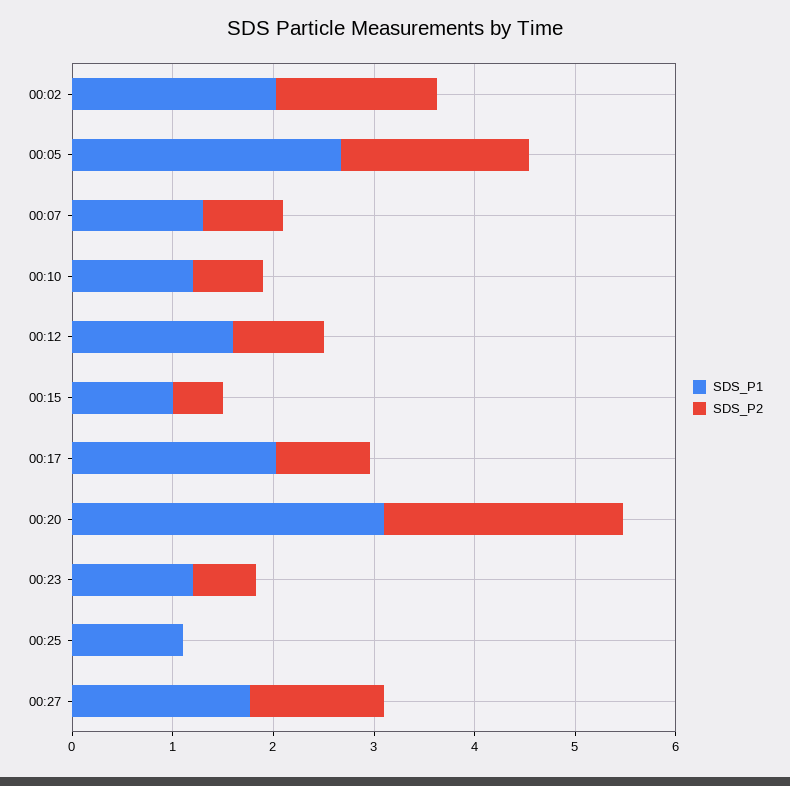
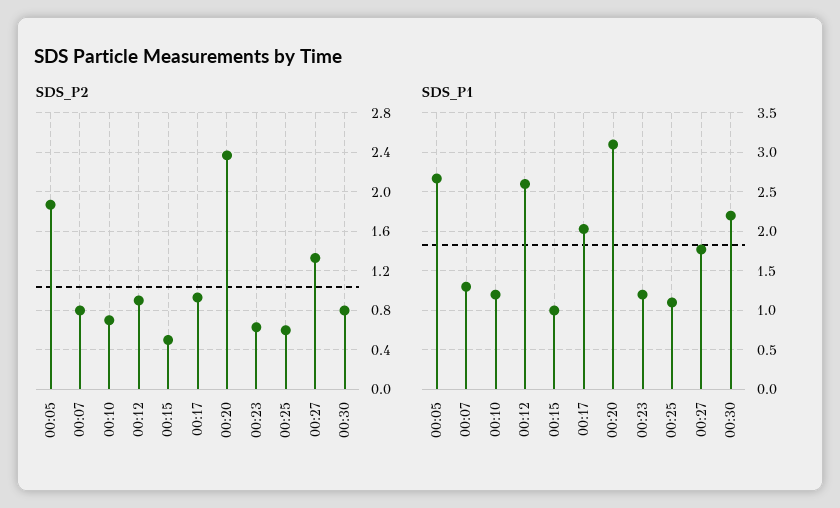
SDS_P1, 00:02: 2 -> none
SDS_P2, 00:02: 1.6 -> none
SDS_P1, 00:12: 1.6 -> 2.6
SDS_P2, 00:25: 0 -> 0.6
SDS_P2, 00:30: none -> 0.8
SDS_P1, 00:30: none -> 2.2

